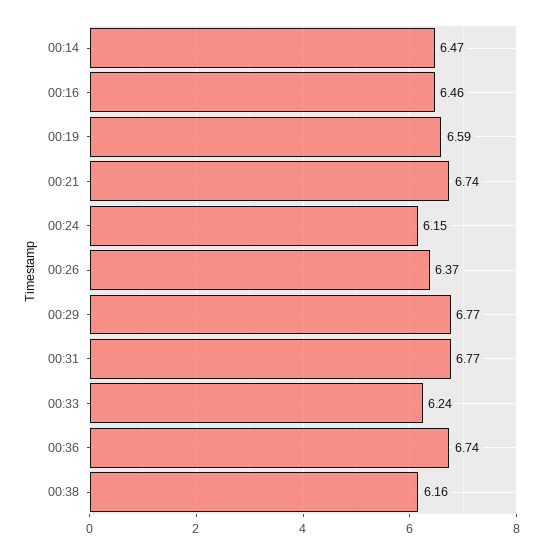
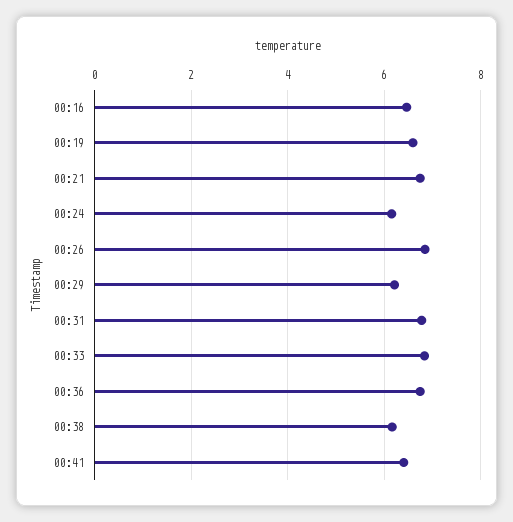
00:14: 6.47 -> none
00:26: 6.37 -> 6.8
00:29: 6.77 -> 6.2
00:33: 6.24 -> 6.8
00:41: none -> 6.4

